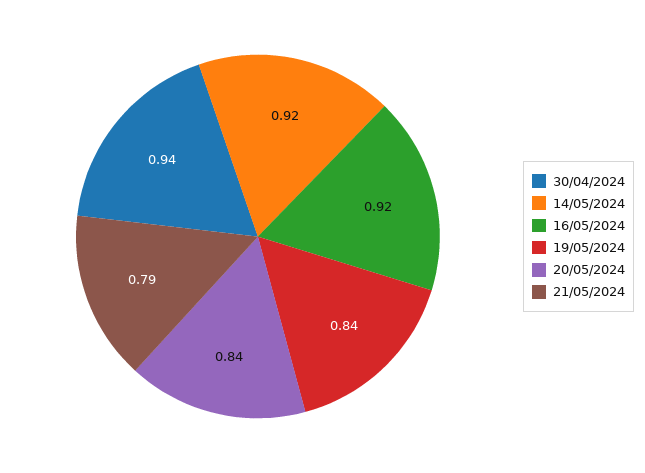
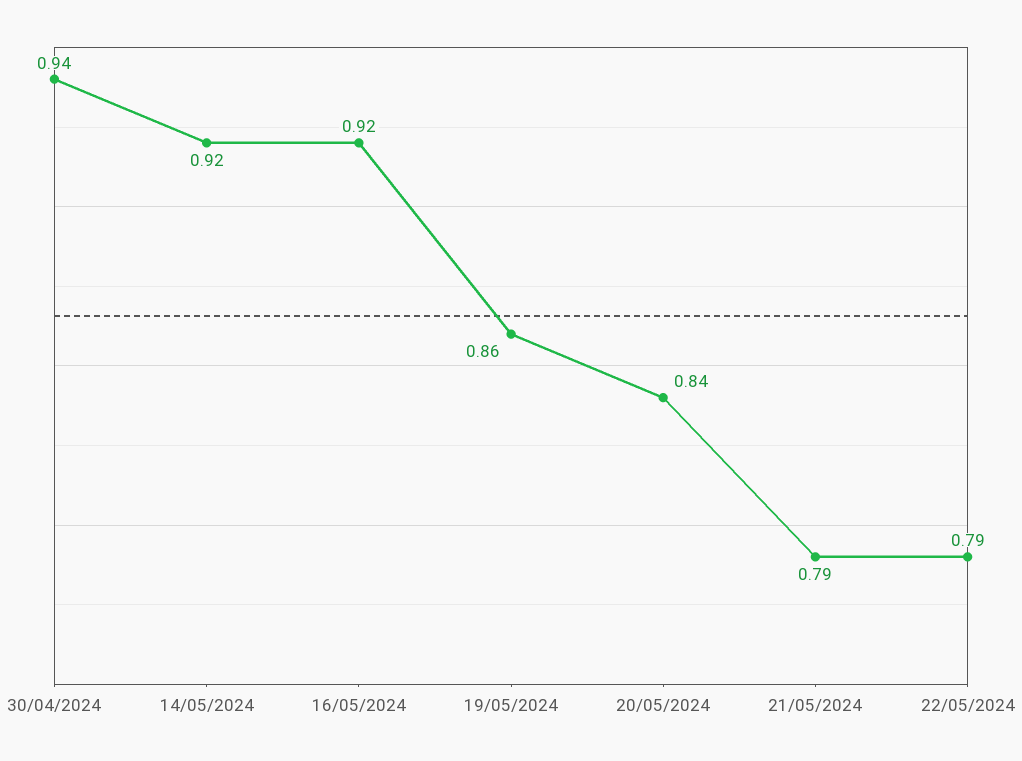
19/05/2024: 0.84 -> 0.86
22/05/2024: none -> 0.79

